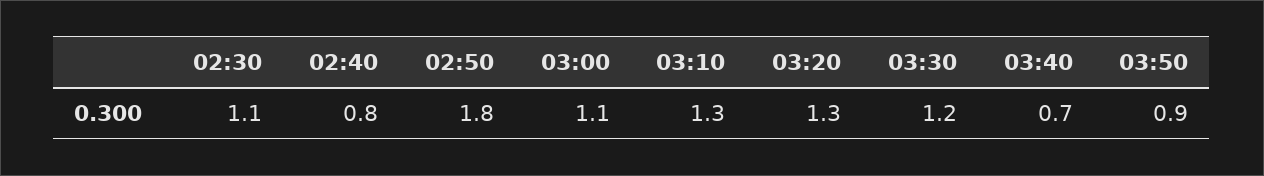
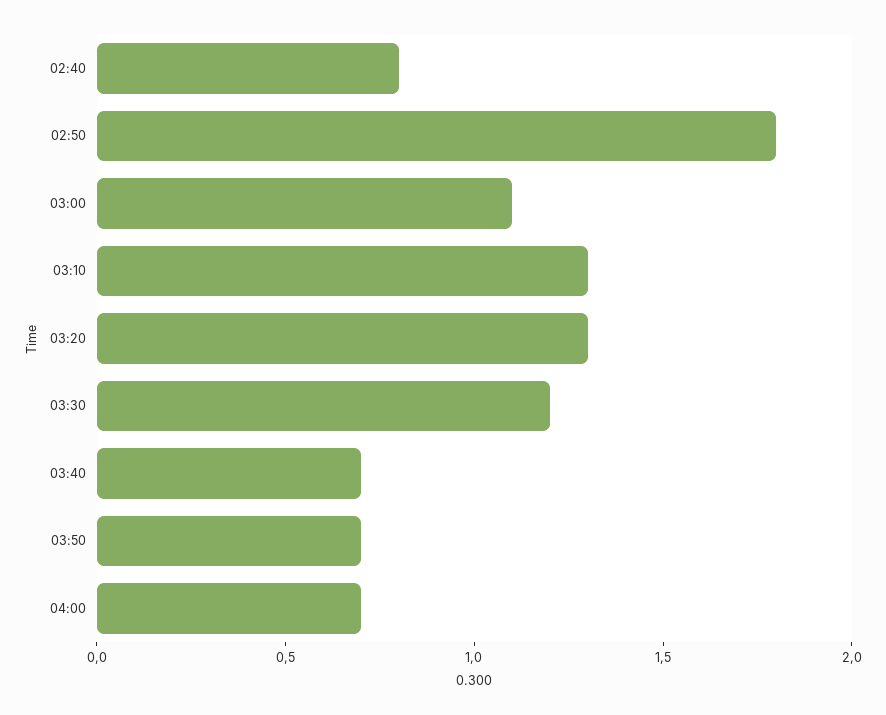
02:30: 1.1 -> none
03:50: 0.9 -> 0.7
04:00: none -> 0.7

